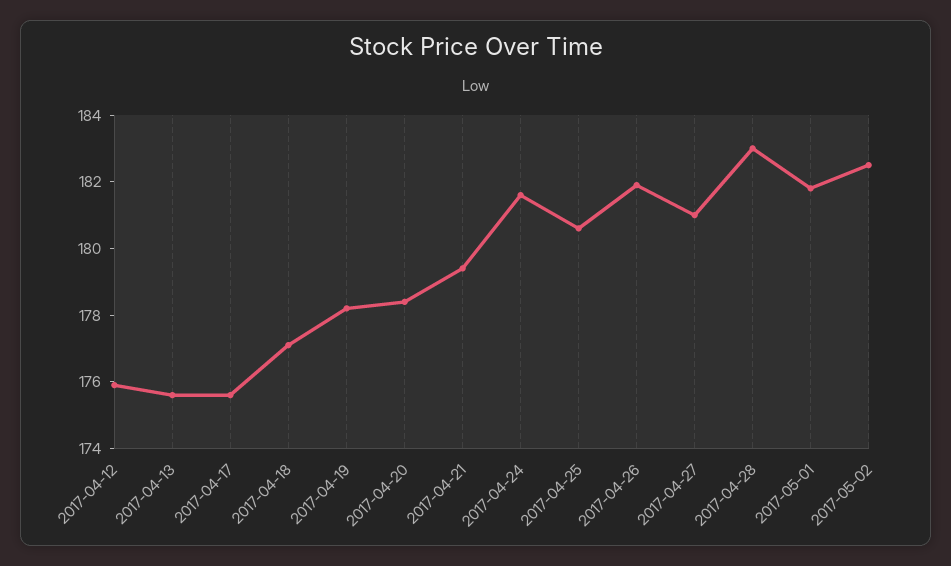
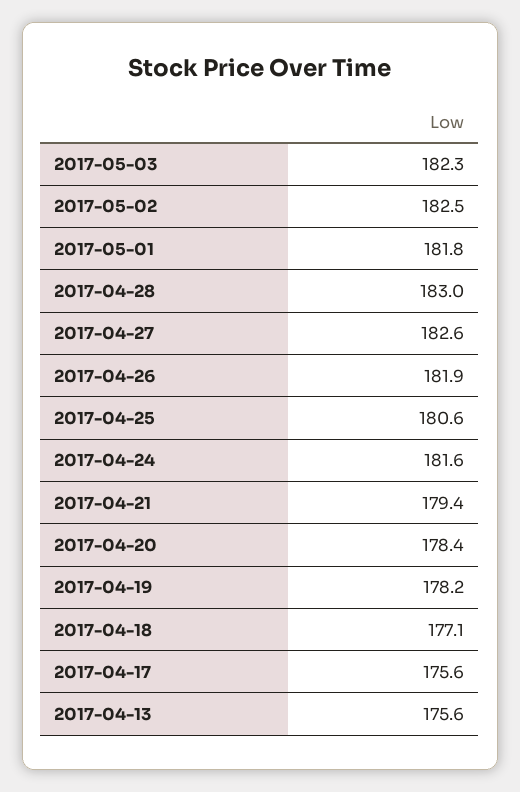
2017-04-12: 176 -> none
2017-04-27: 181 -> 182.6
2017-05-03: none -> 182.3

